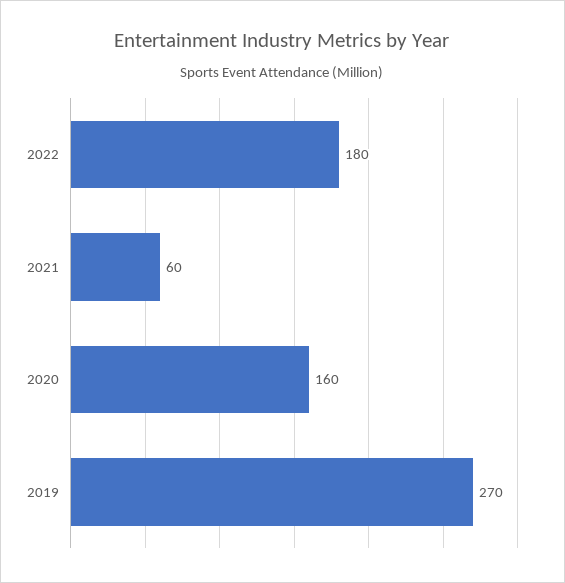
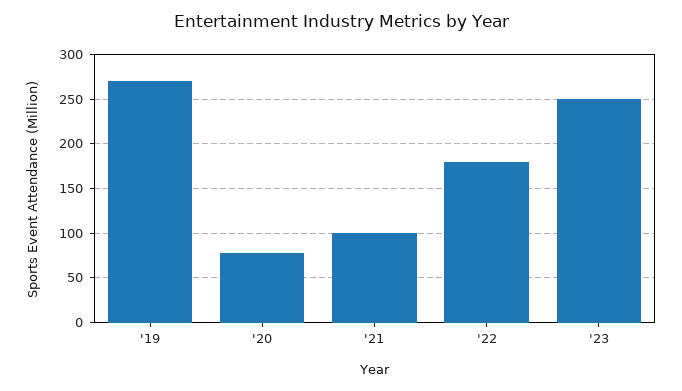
2021: 60 -> 100
2020: 160 -> 80
'23: none -> 250

